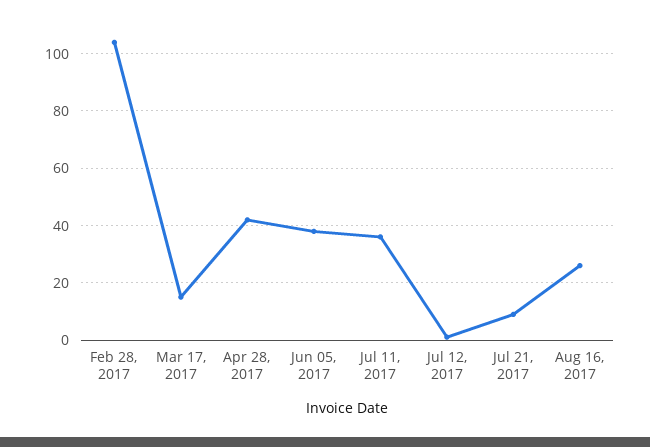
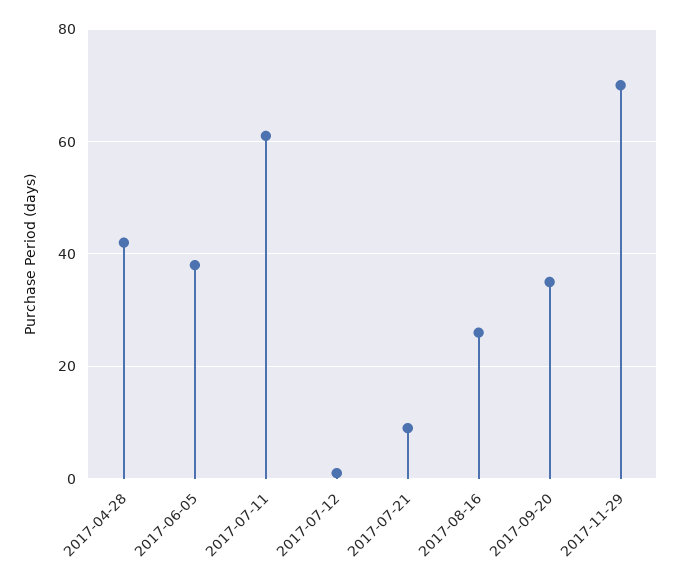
Feb 28, 2017: 105 -> none
Mar 17, 2017: 15 -> none
Jul 11, 2017: 35 -> 60
2017-09-20: none -> 35
2017-11-29: none -> 70

